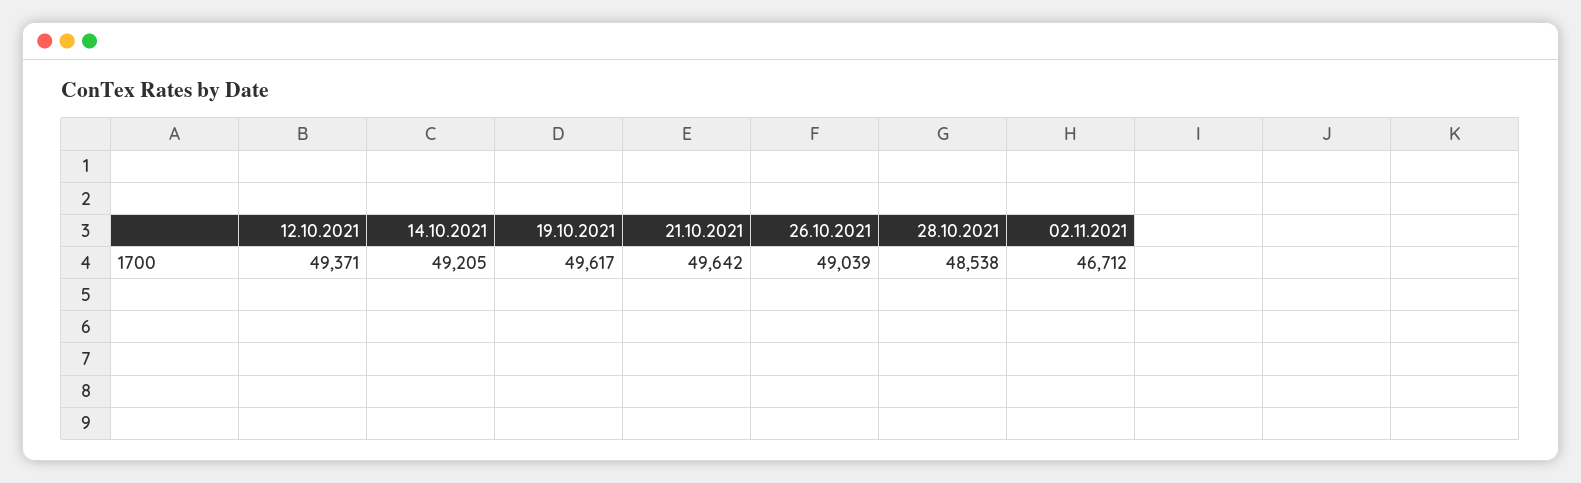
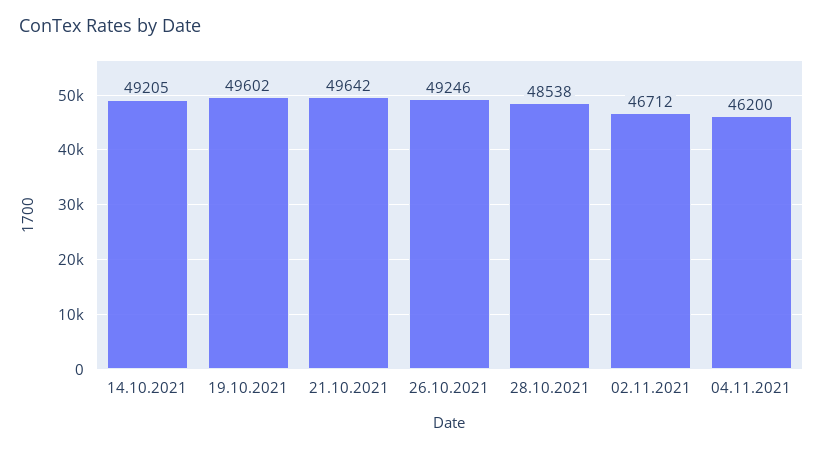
12.10.2021: 49371 -> none
19.10.2021: 49617 -> 49602
26.10.2021: 49039 -> 49246
04.11.2021: none -> 46200

